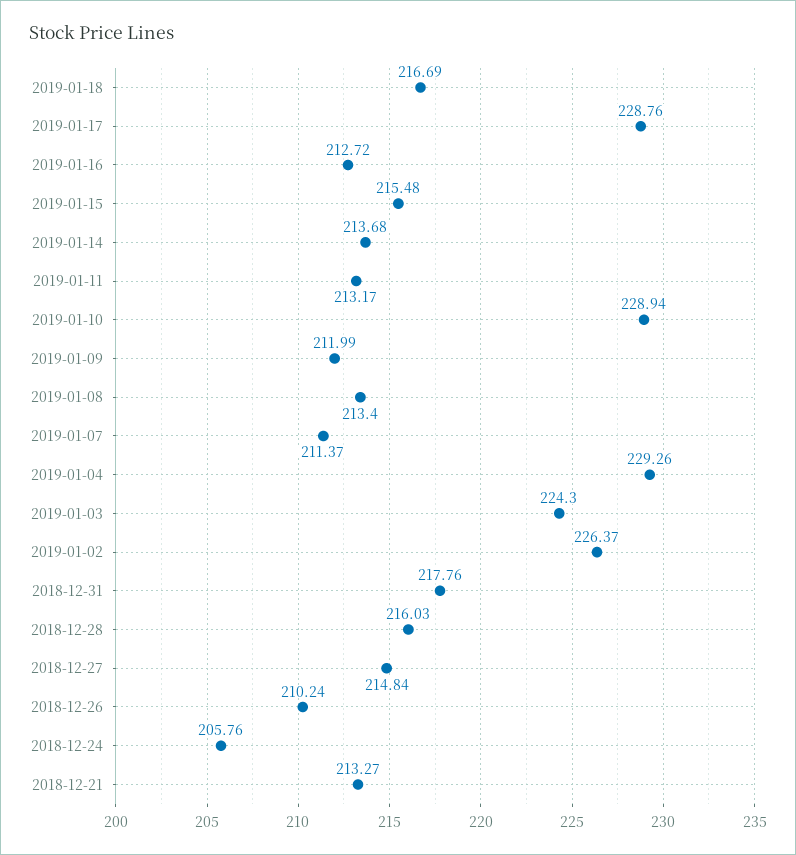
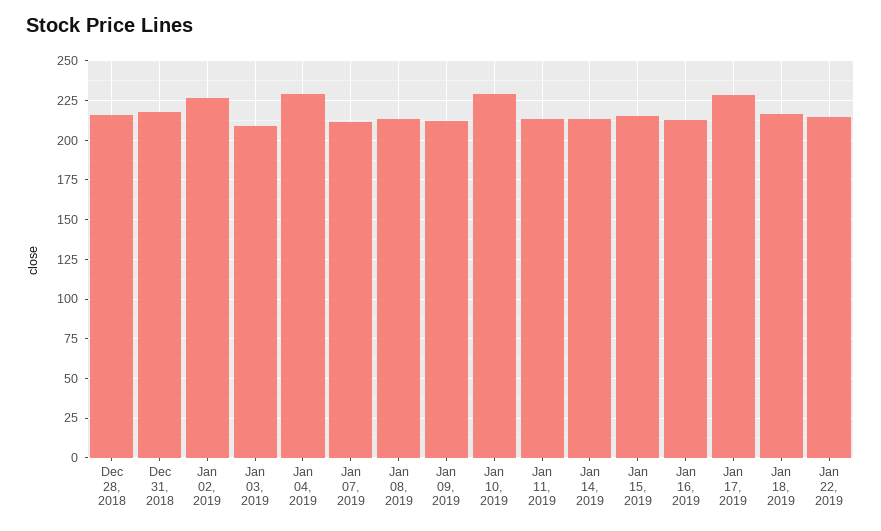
2019-01-03: 224.3 -> 210
2018-12-27: 214.84 -> none
2018-12-26: 210.24 -> none
2018-12-24: 205.76 -> none
2018-12-21: 213.27 -> none
Jan 22, 2019: none -> 215

